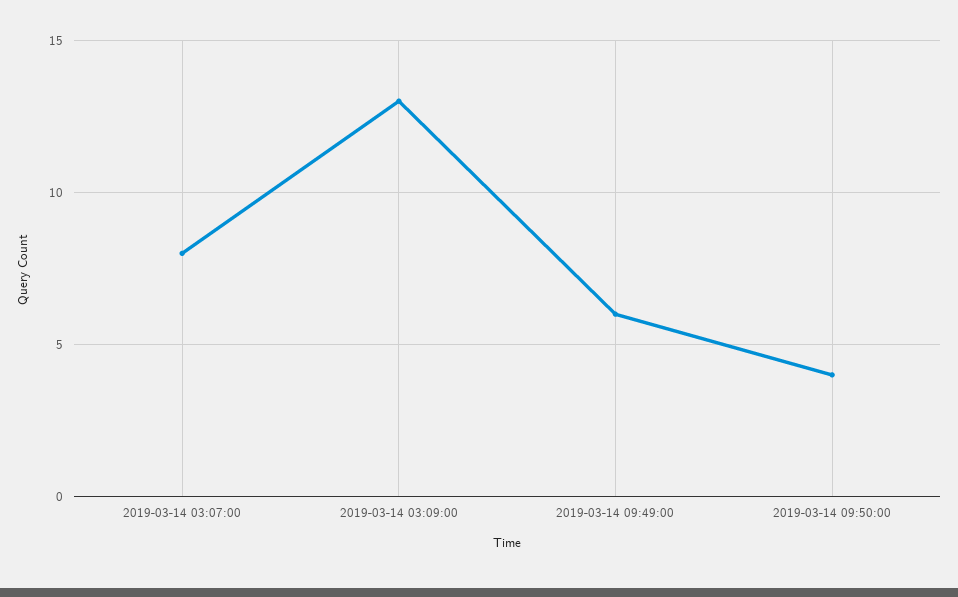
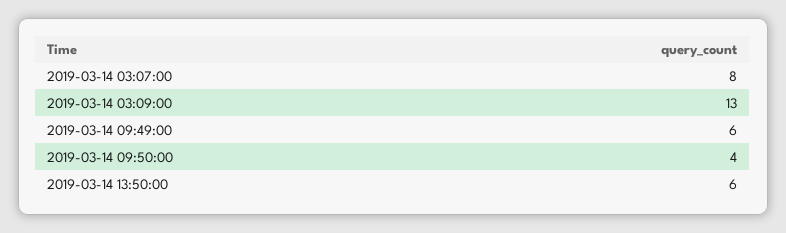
2019-03-14 13:50:00: none -> 6

